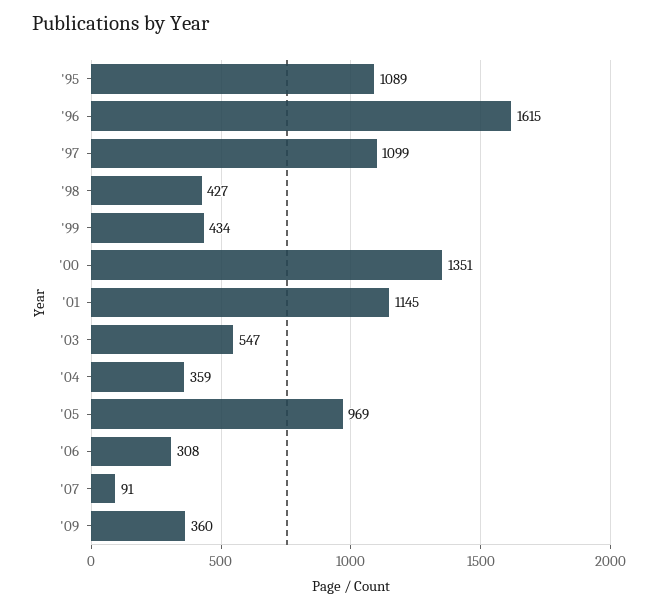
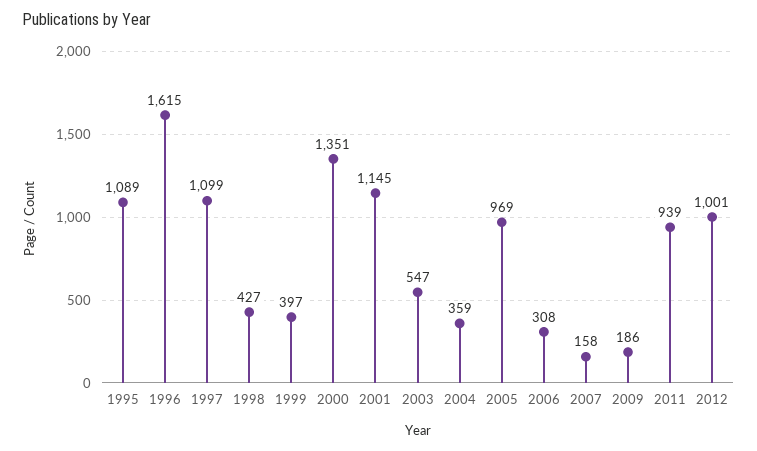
'99: 434 -> 397
'07: 91 -> 158
'09: 360 -> 186
2011: none -> 939
2012: none -> 1001

